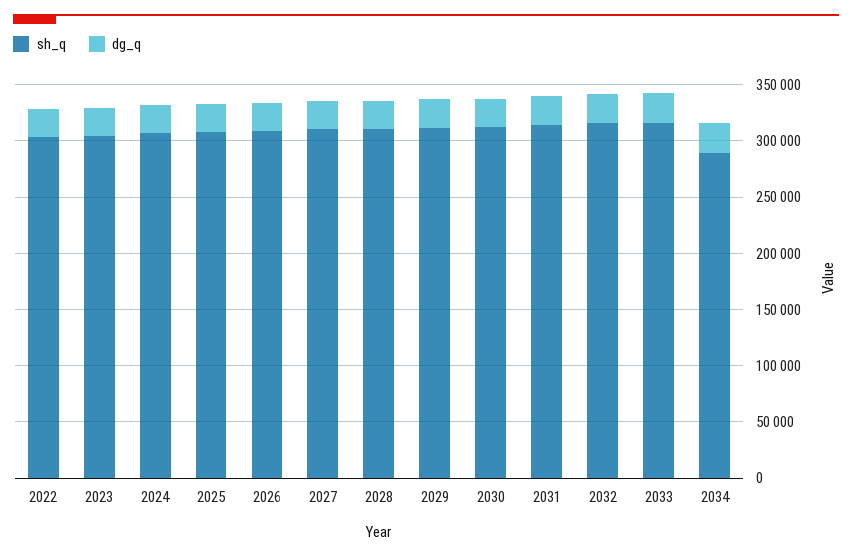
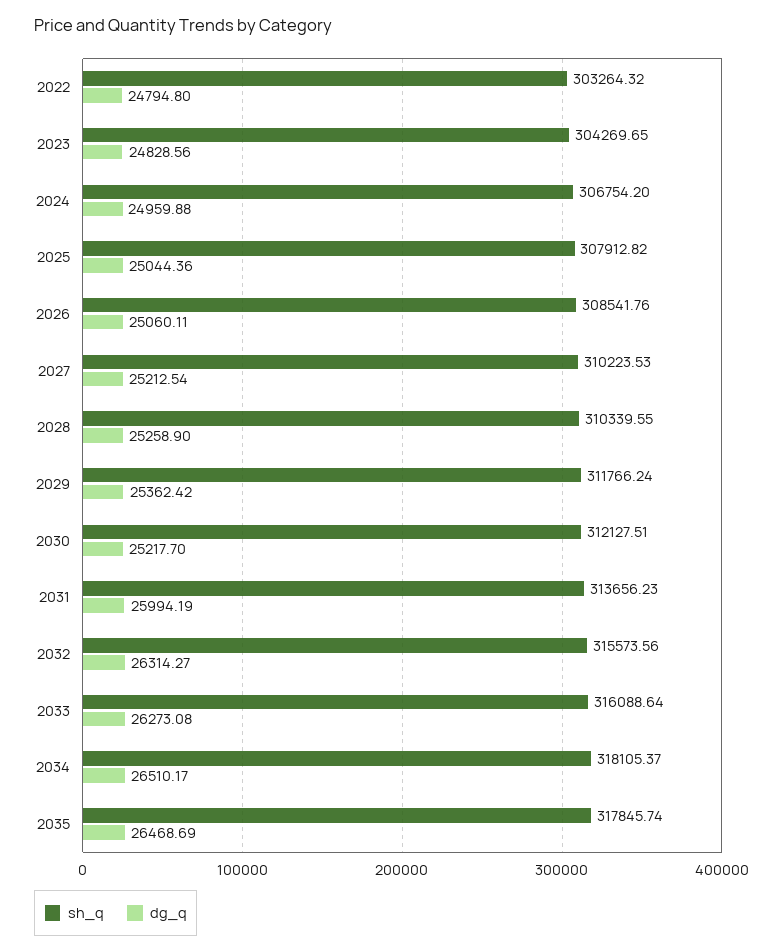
sh_q, 2034: 290000 -> 318105.37
sh_q, 2035: none -> 317845.74
dg_q, 2035: none -> 26468.69

